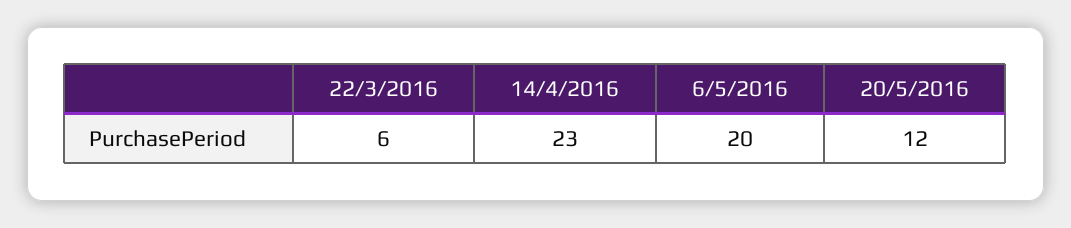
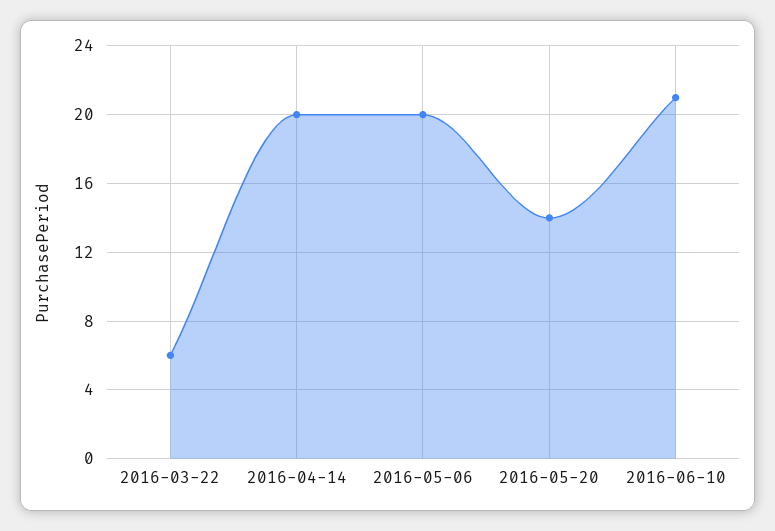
14/4/2016: 23 -> 20
20/5/2016: 12 -> 14
2016-06-10: none -> 21

